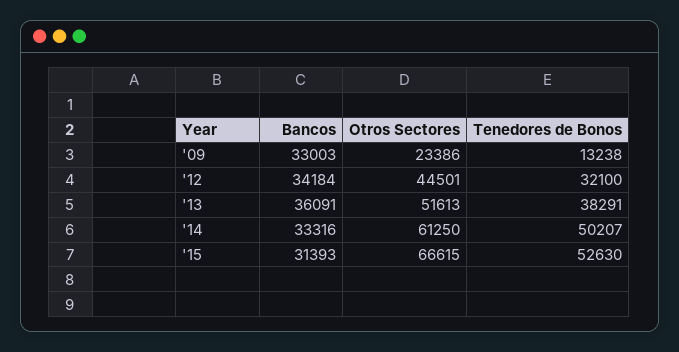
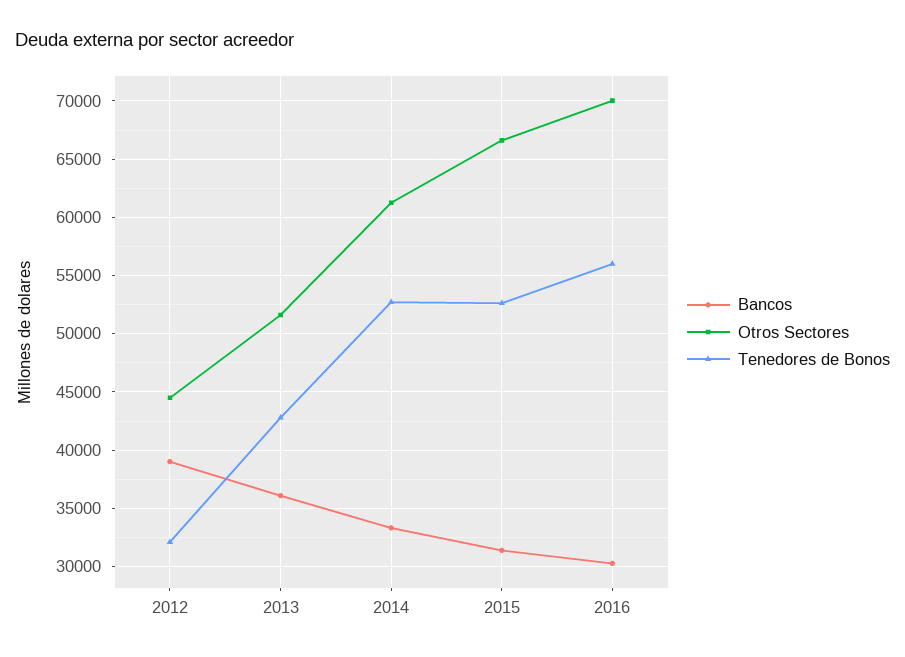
Bancos, '09: 33003 -> none
Otros Sectores, '09: 23386 -> none
Tenedores de Bonos, '09: 13238 -> none
Bancos, '12: 34184 -> 39000
Tenedores de Bonos, '13: 38291 -> 43000
Tenedores de Bonos, '14: 50207 -> 53000
Bancos, 2016: none -> 30000
Otros Sectores, 2016: none -> 70000
Tenedores de Bonos, 2016: none -> 56000

